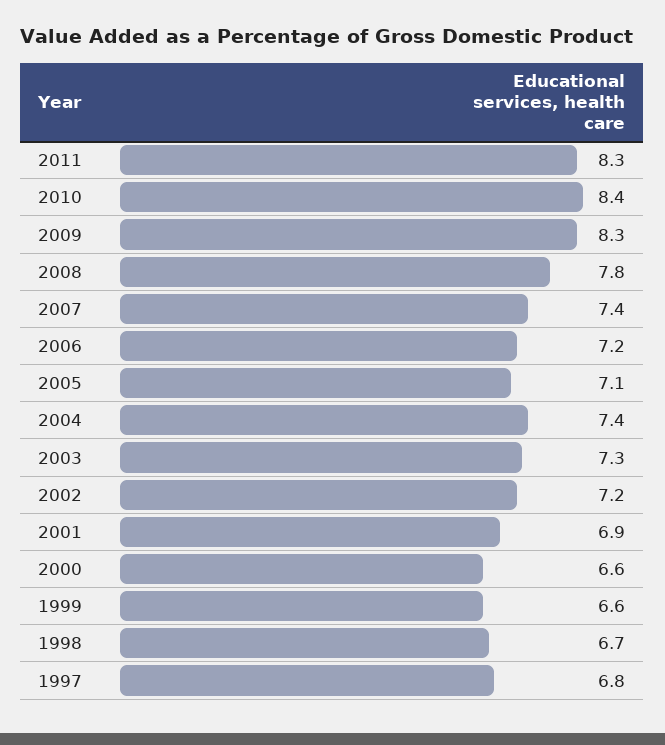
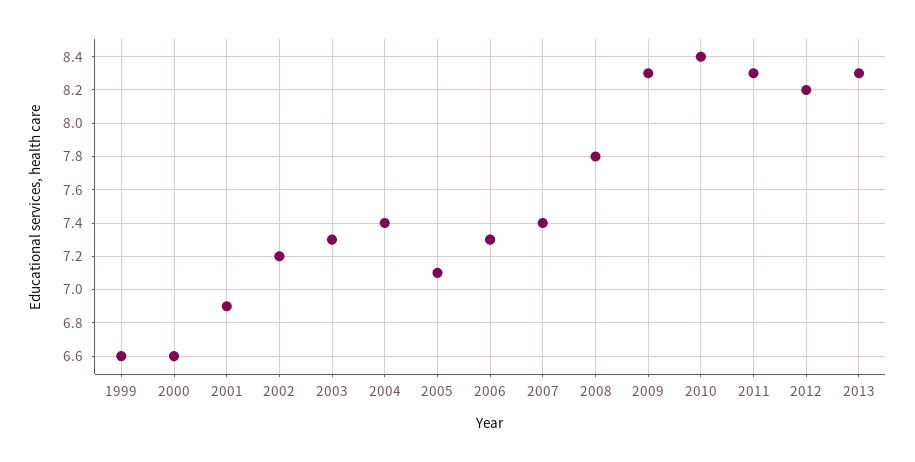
2006: 7.2 -> 7.3
1998: 6.7 -> none
1997: 6.8 -> none
2012: none -> 8.2
2013: none -> 8.3

